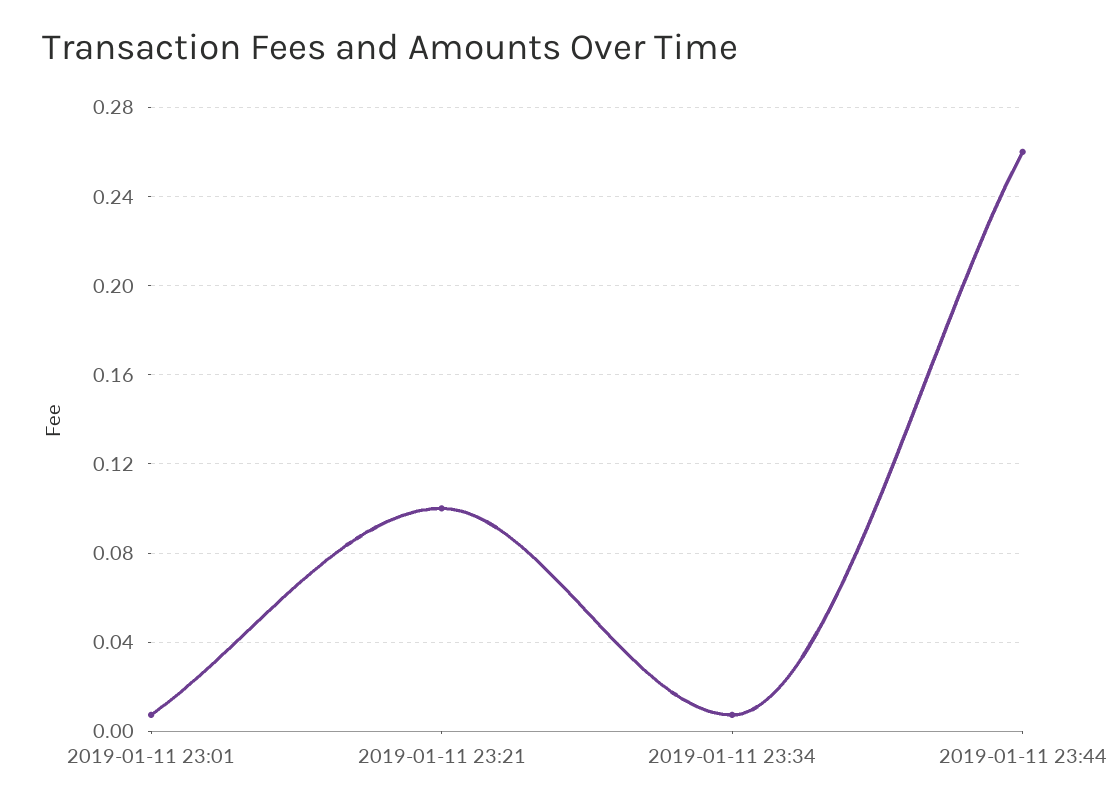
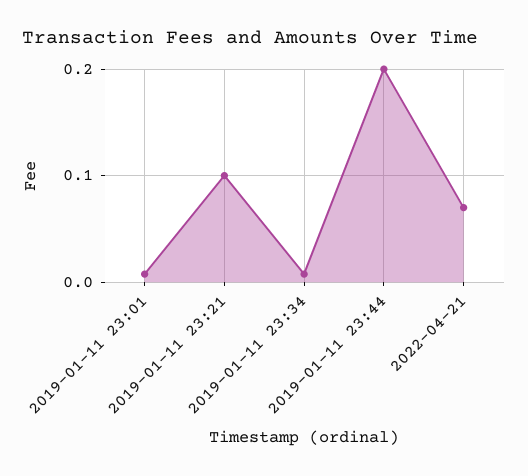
2019-01-11 23:44: 0.26 -> 0.2
2022-04-21: none -> 0.07

